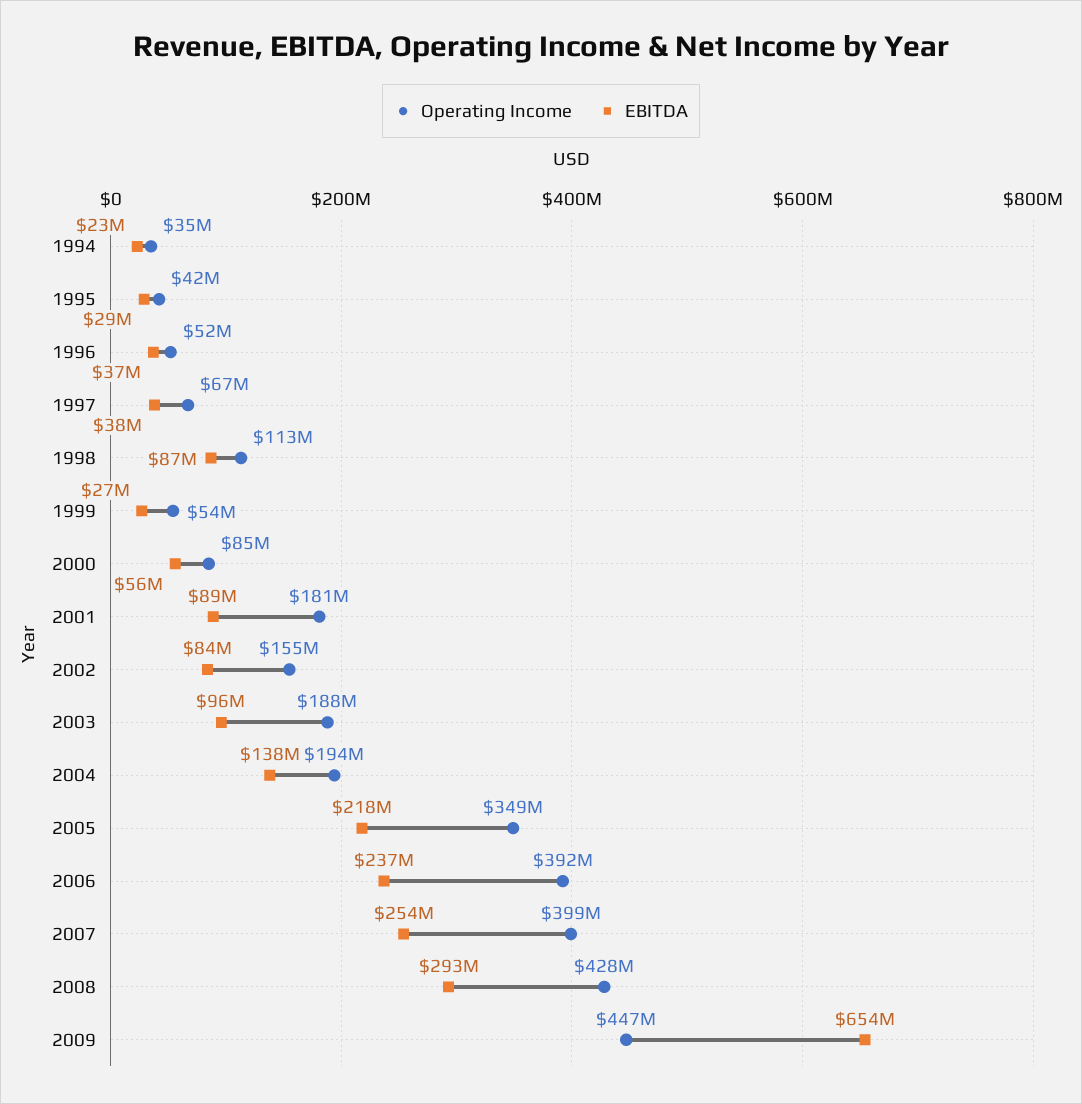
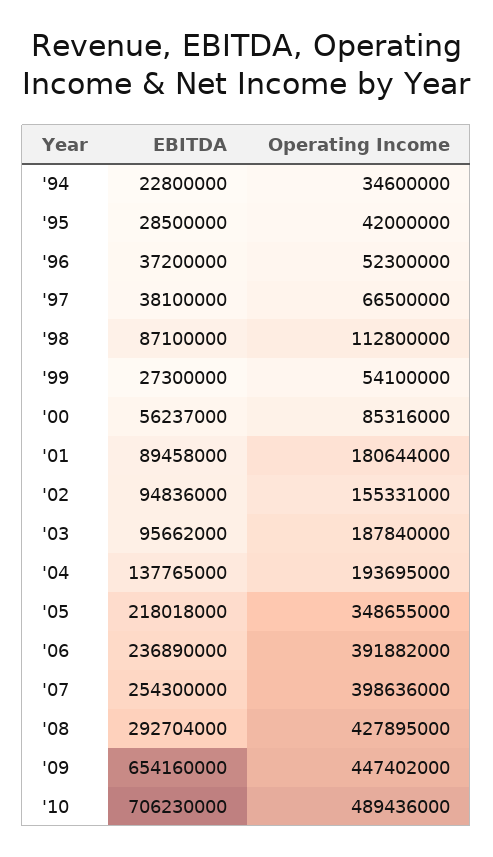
EBITDA, 2002: 84000000 -> 94836000
EBITDA, '10: none -> 706230000
Operating Income, '10: none -> 489436000

